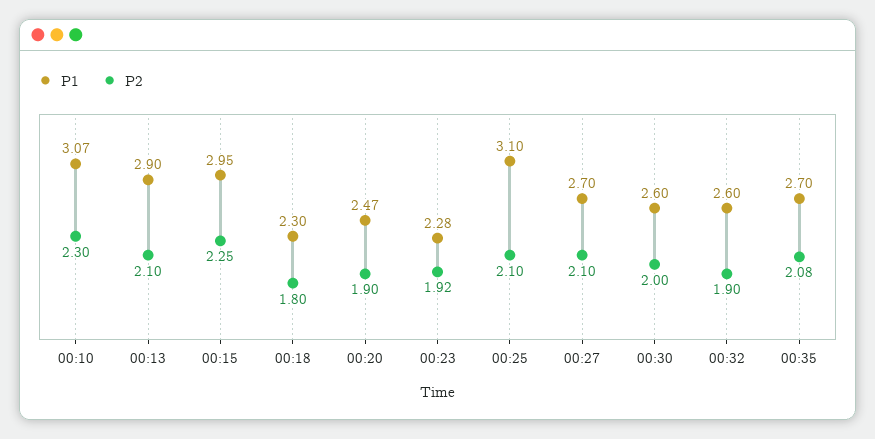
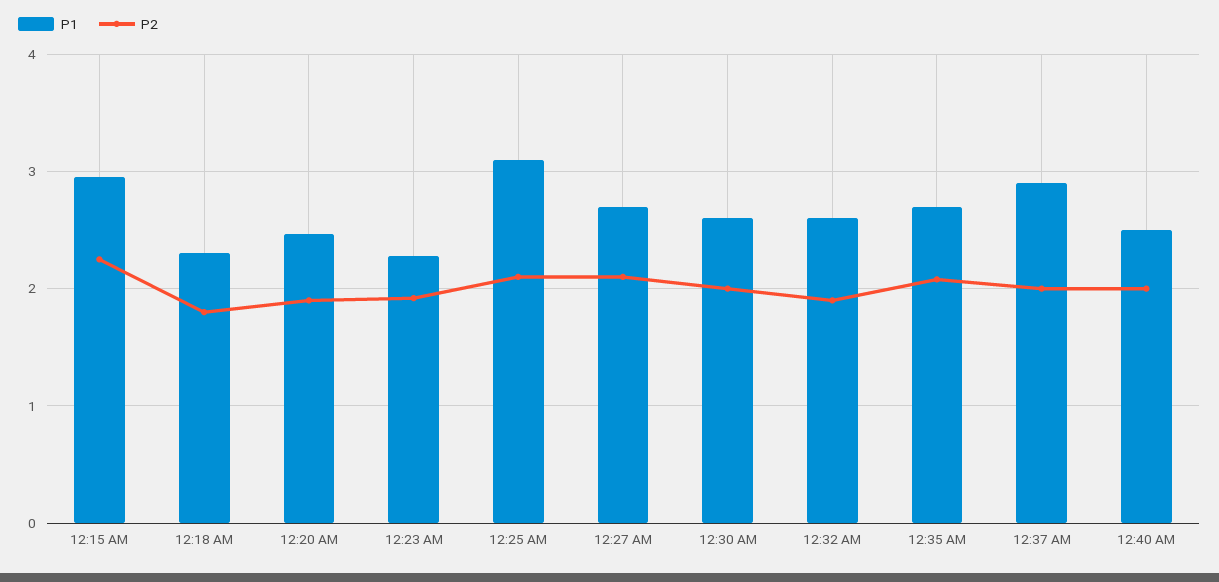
P1, 00:10: 3.07 -> none
P2, 00:10: 2.3 -> none
P1, 00:13: 2.9 -> none
P2, 00:13: 2.1 -> none
P1, 12:37 AM: none -> 2.9
P2, 12:37 AM: none -> 2
P1, 12:40 AM: none -> 2.5
P2, 12:40 AM: none -> 2

